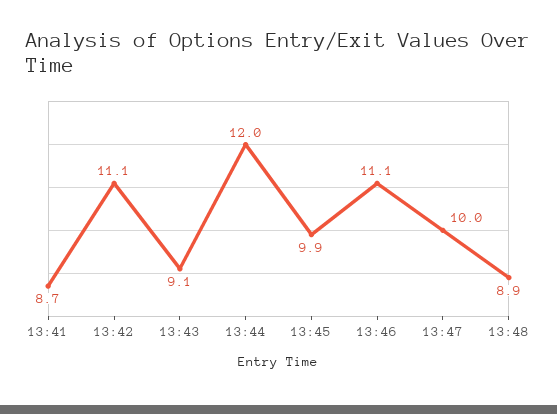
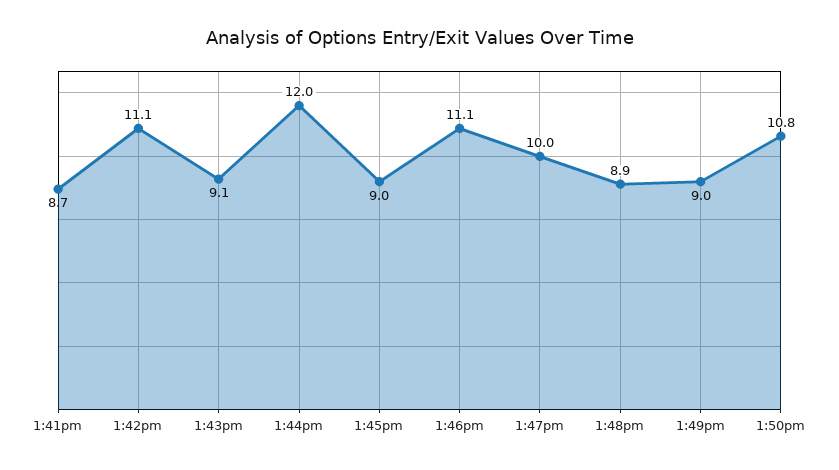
13:45: 9.9 -> 9
1:49pm: none -> 9
1:50pm: none -> 10.8

